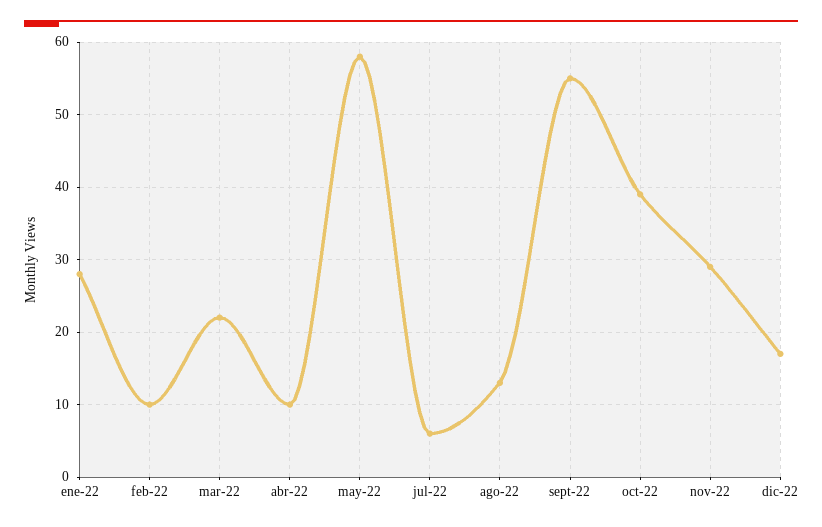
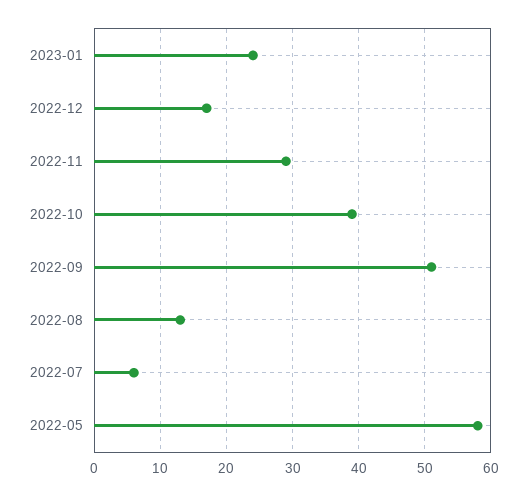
ene-22: 28 -> none
feb-22: 10 -> none
mar-22: 22 -> none
abr-22: 10 -> none
sept-22: 55 -> 51
2023-01: none -> 24

